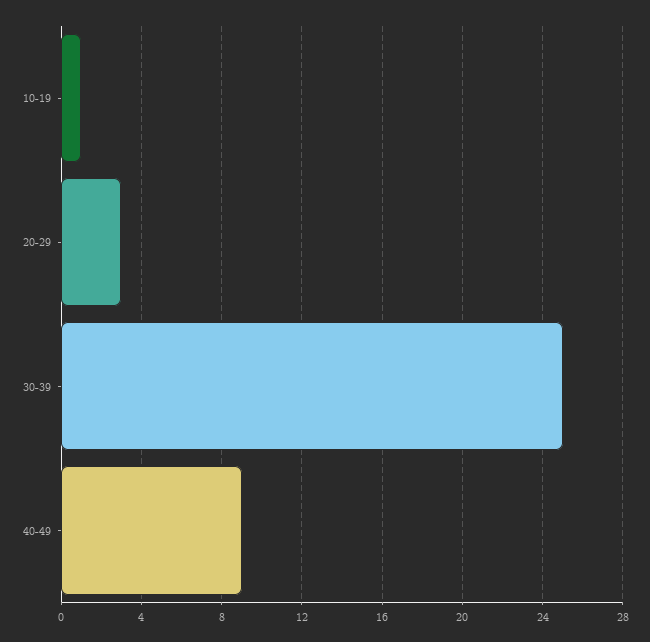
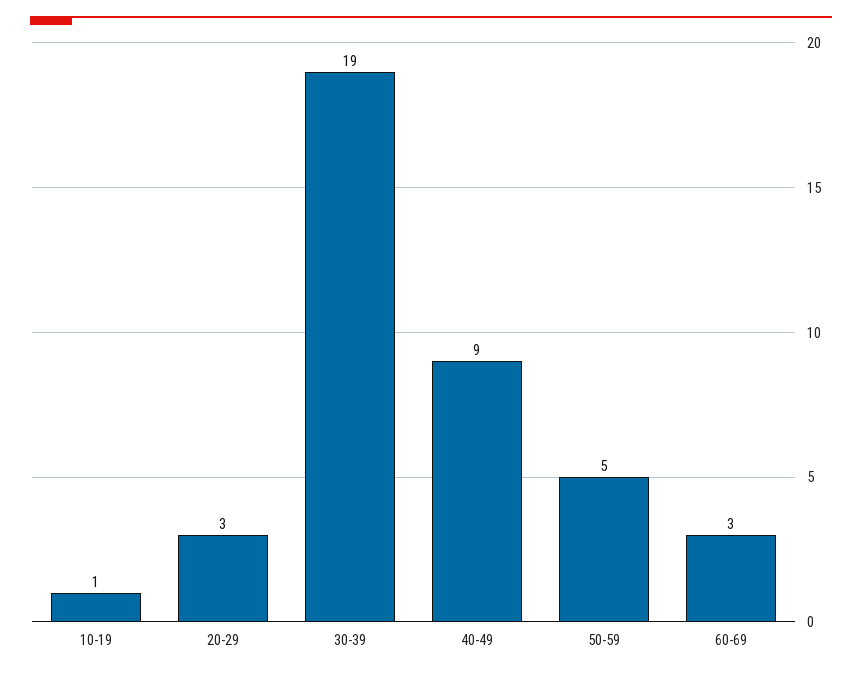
30-39: 25 -> 19
50-59: none -> 5
60-69: none -> 3

